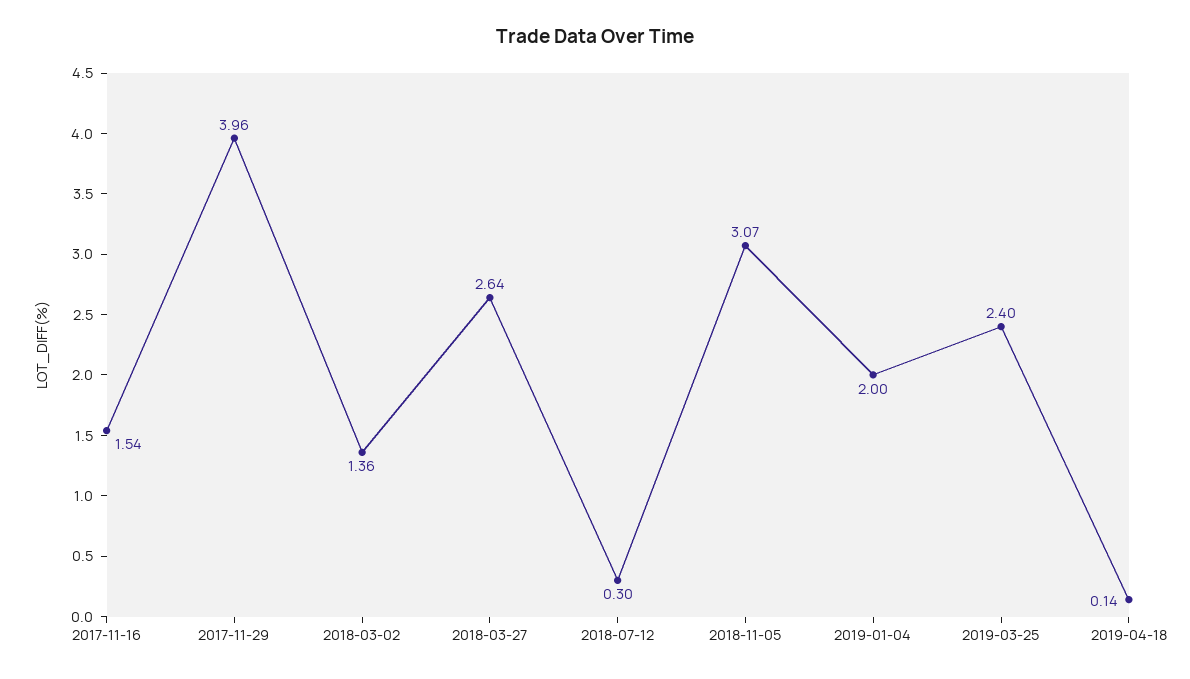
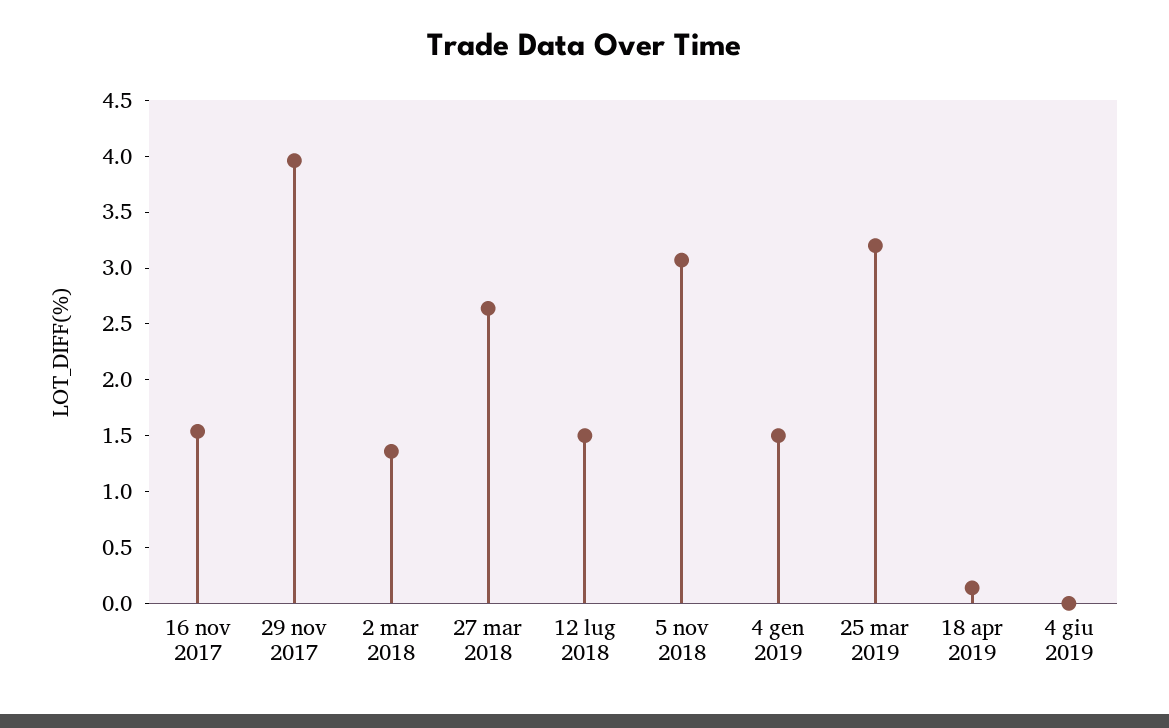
2018-07-12: 0.3 -> 1.5
2019-01-04: 2 -> 1.5
2019-03-25: 2.4 -> 3.2
4 giu 2019: none -> 0

